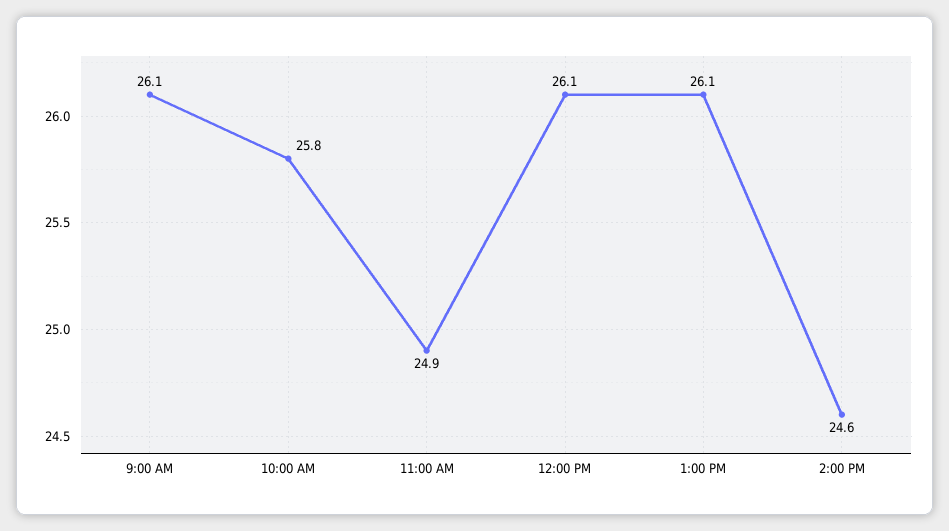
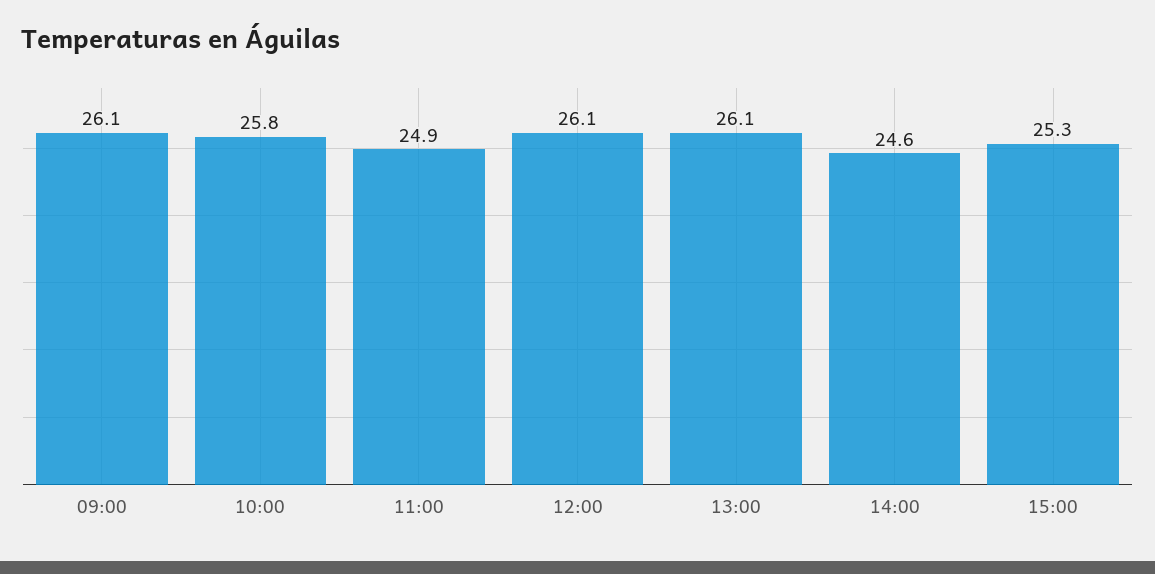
15:00: none -> 25.3

